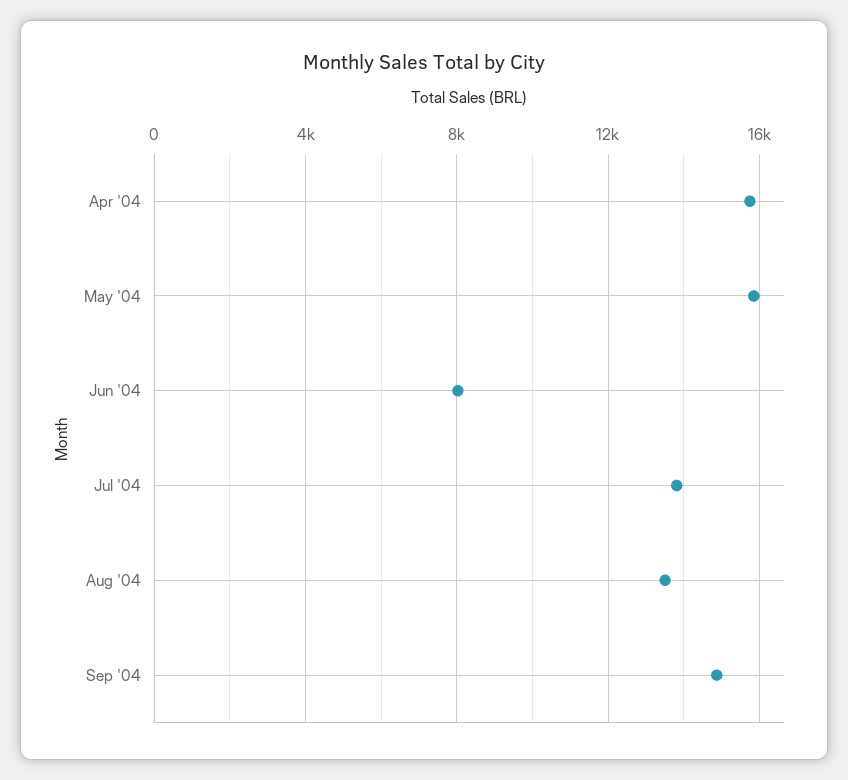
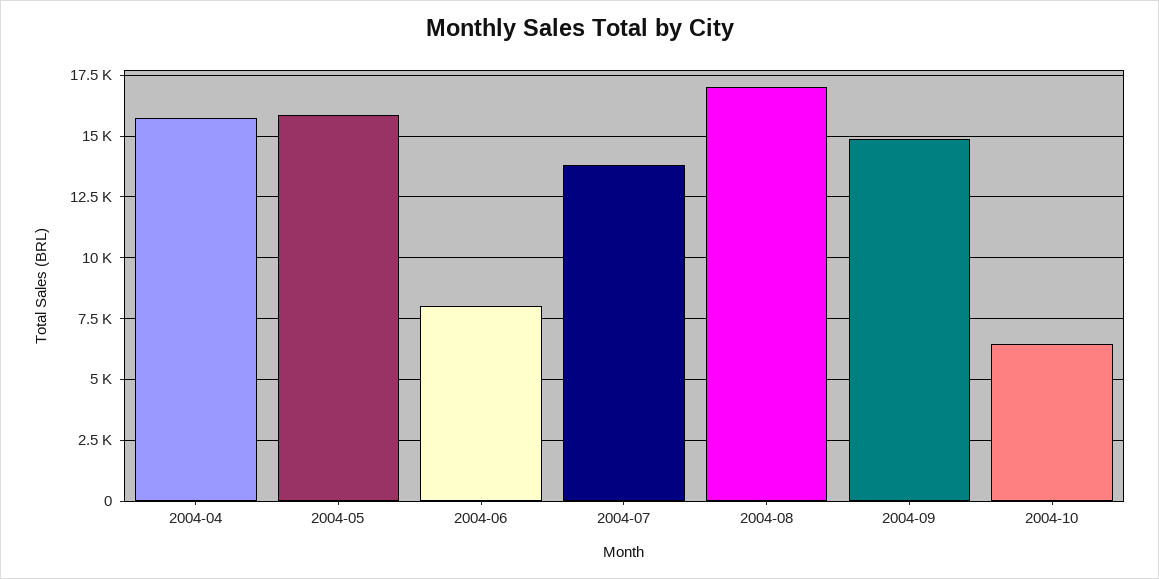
Aug '04: 13500 -> 17000
2004-10: none -> 6500

